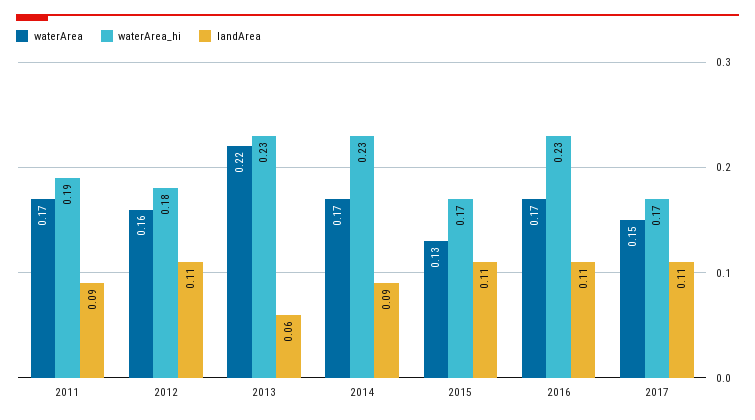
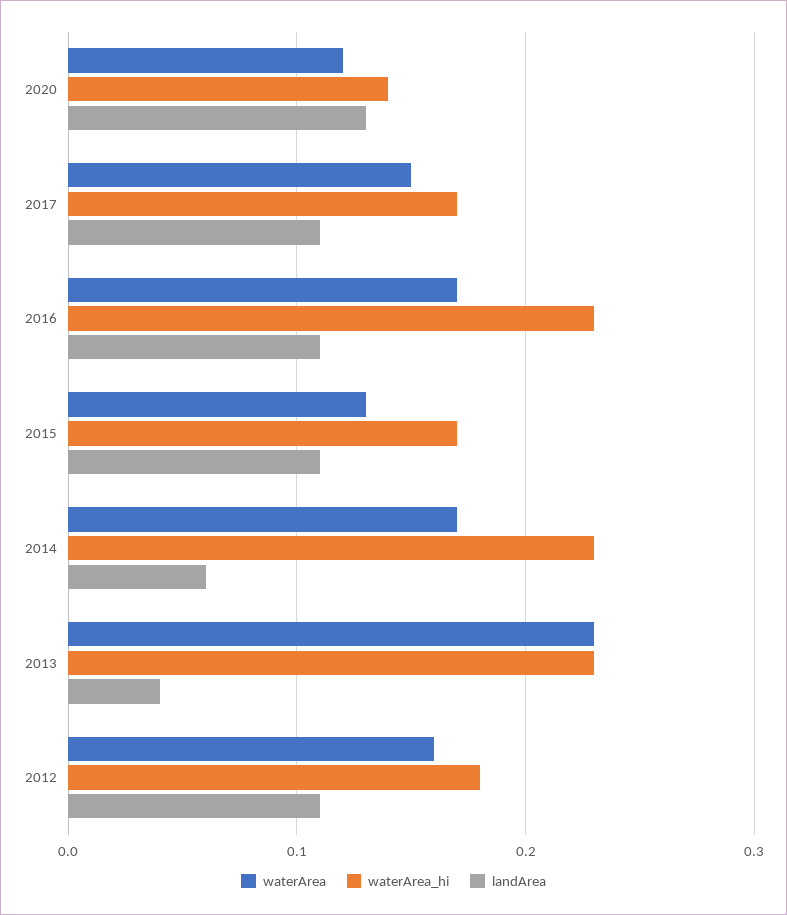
waterArea, 2011: 0.17 -> none
waterArea_hi, 2011: 0.19 -> none
landArea, 2011: 0.09 -> none
waterArea, 2013: 0.22 -> 0.23
landArea, 2013: 0.06 -> 0.04
landArea, 2014: 0.09 -> 0.06
waterArea, 2020: none -> 0.12
waterArea_hi, 2020: none -> 0.14
landArea, 2020: none -> 0.13

